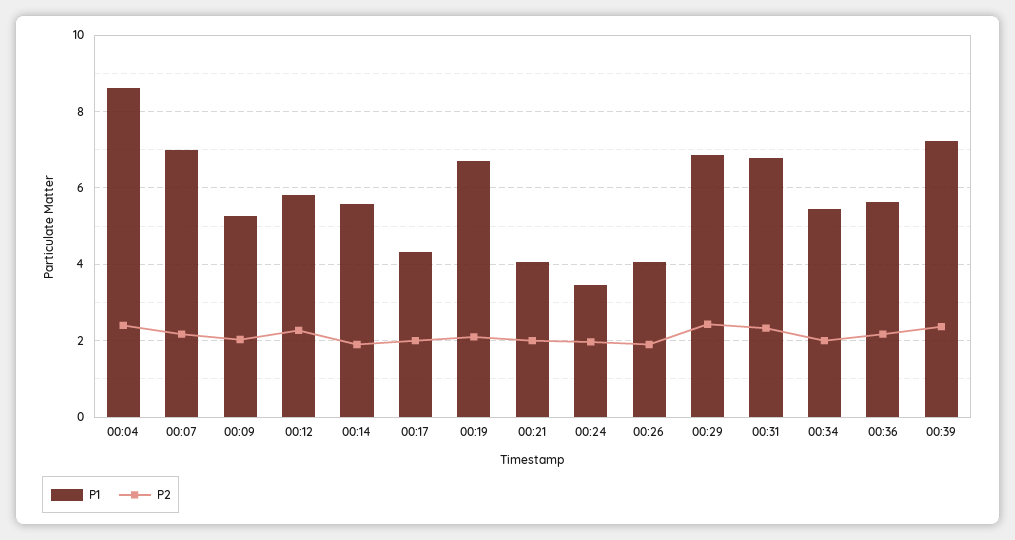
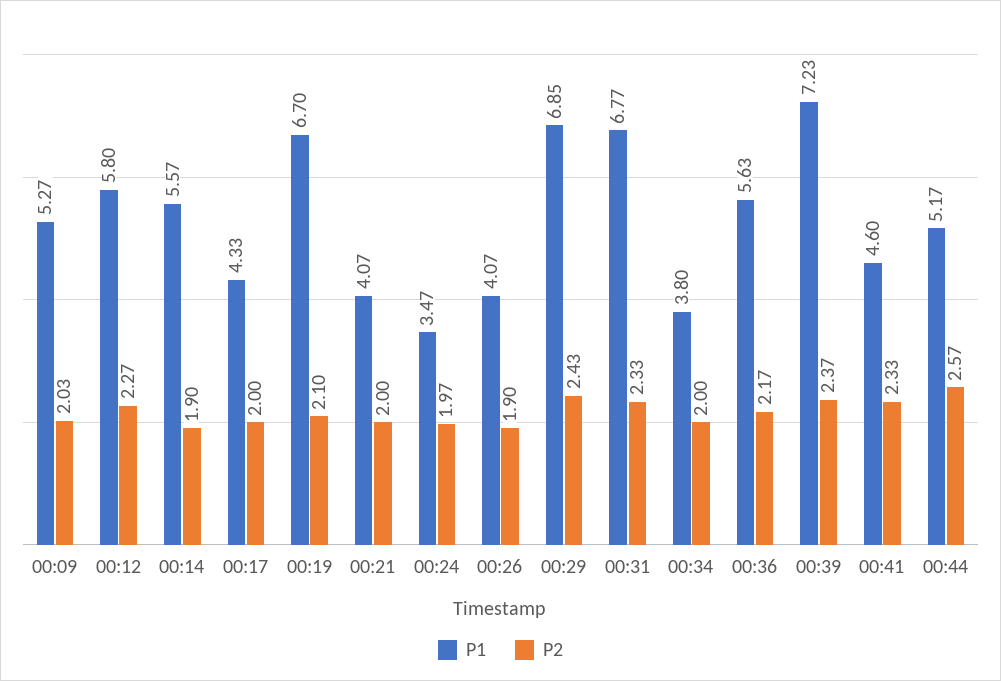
P1, 00:04: 8.6 -> none
P2, 00:04: 2.4 -> none
P1, 00:07: 7 -> none
P2, 00:07: 2.2 -> none
P1, 00:34: 5.4 -> 3.8
P1, 00:41: none -> 4.6
P2, 00:41: none -> 2.33
P1, 00:44: none -> 5.17
P2, 00:44: none -> 2.57

